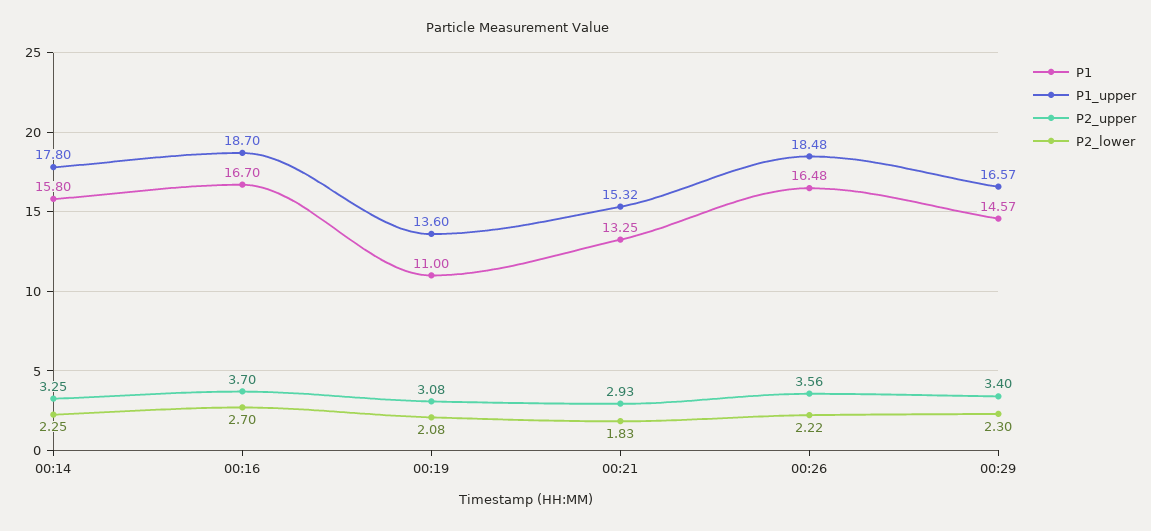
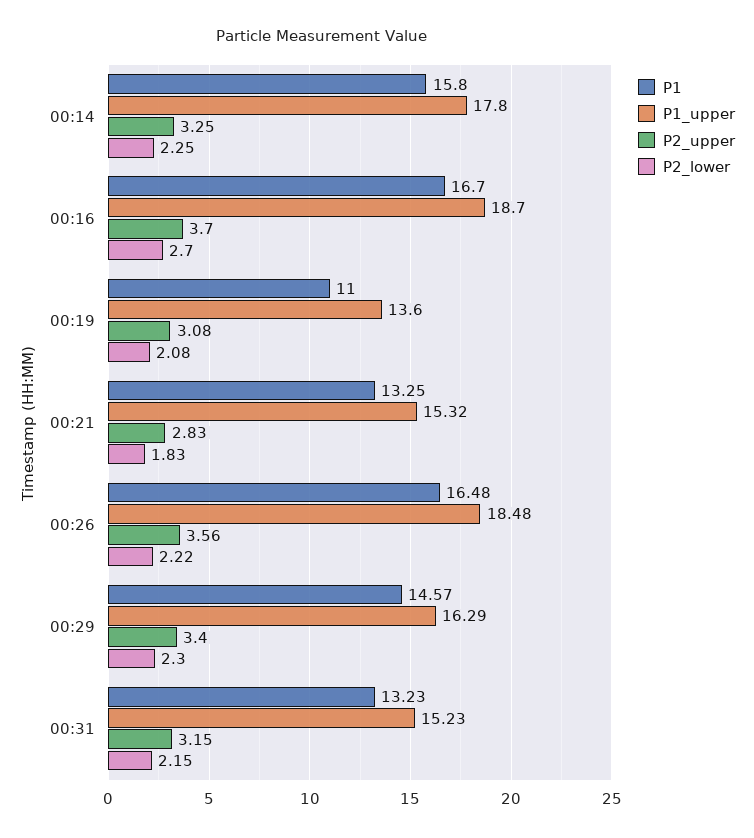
P2_upper, 00:21: 2.93 -> 2.83
P1_upper, 00:29: 16.57 -> 16.29
P1, 00:31: none -> 13.23
P1_upper, 00:31: none -> 15.23
P2_upper, 00:31: none -> 3.15
P2_lower, 00:31: none -> 2.15

